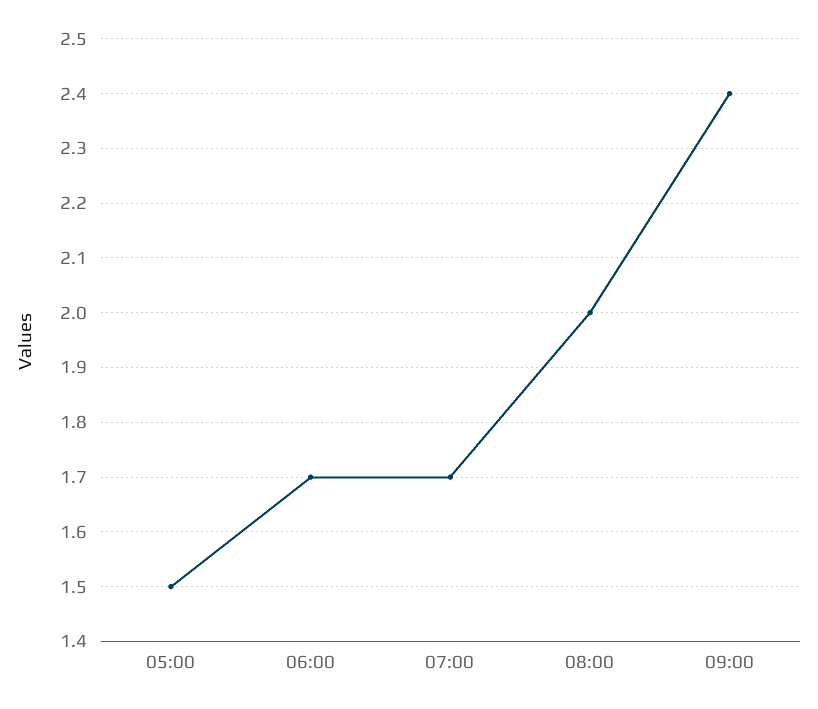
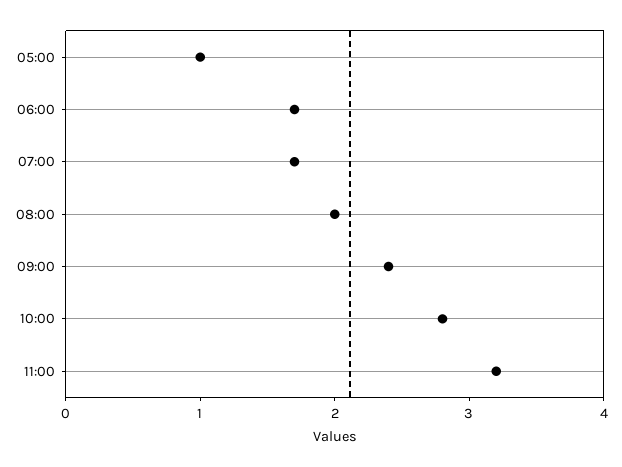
05:00: 1.5 -> 1
10:00: none -> 2.8
11:00: none -> 3.2

